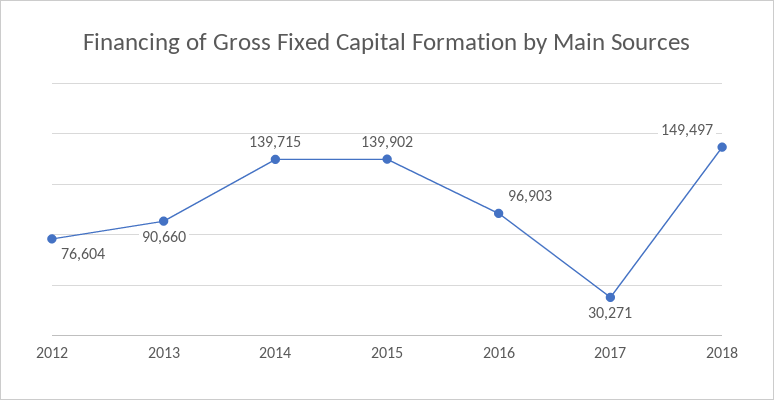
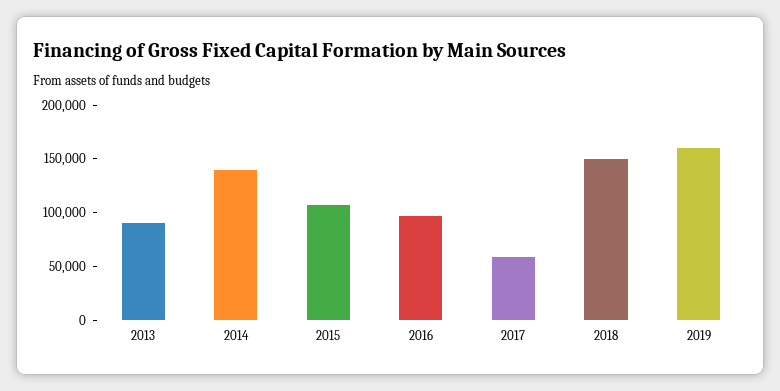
2012: 76604 -> none
2015: 139902 -> 110000
2017: 30271 -> 60000
2019: none -> 160000

